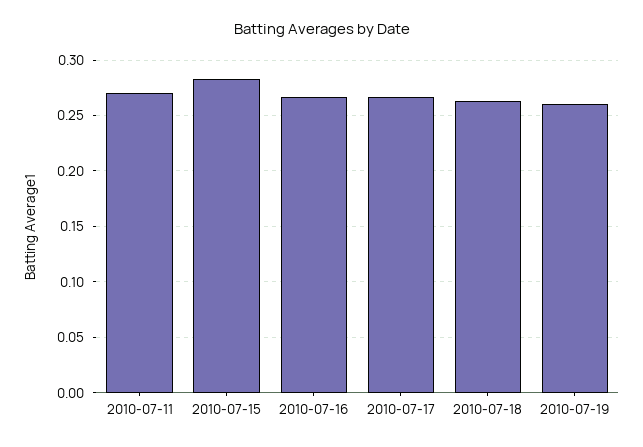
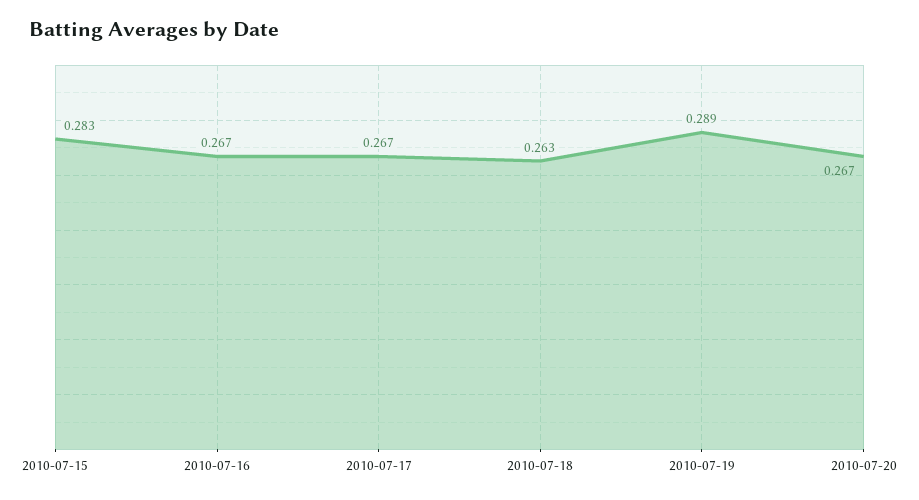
2010-07-11: 0.27 -> none
2010-07-19: 0.26 -> 0.289
2010-07-20: none -> 0.267

